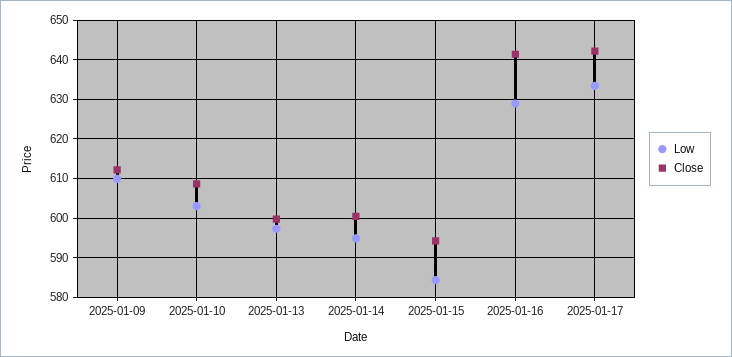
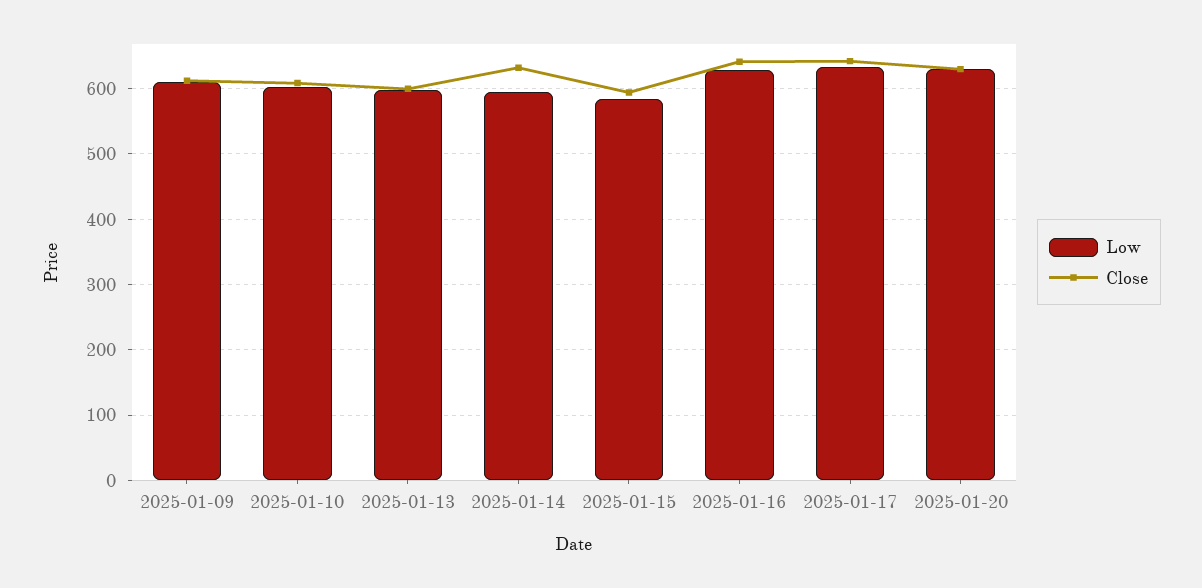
Close, 2025-01-14: 600 -> 630
Low, 2025-01-20: none -> 630
Close, 2025-01-20: none -> 630

